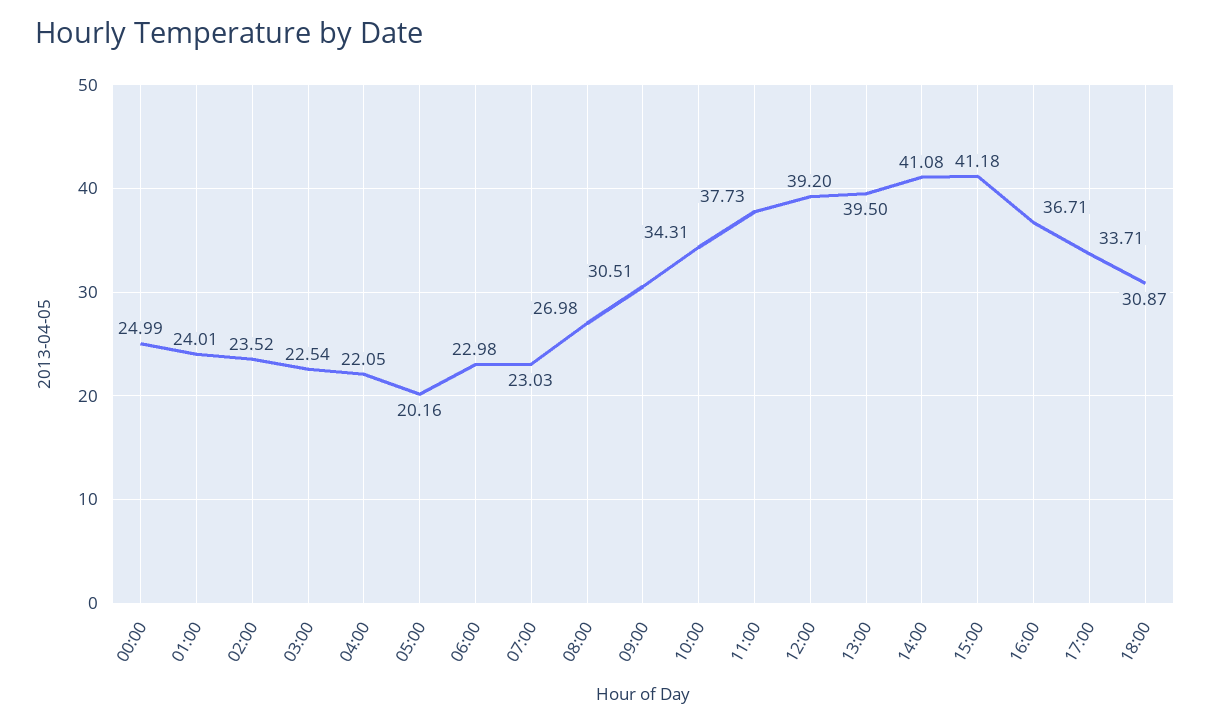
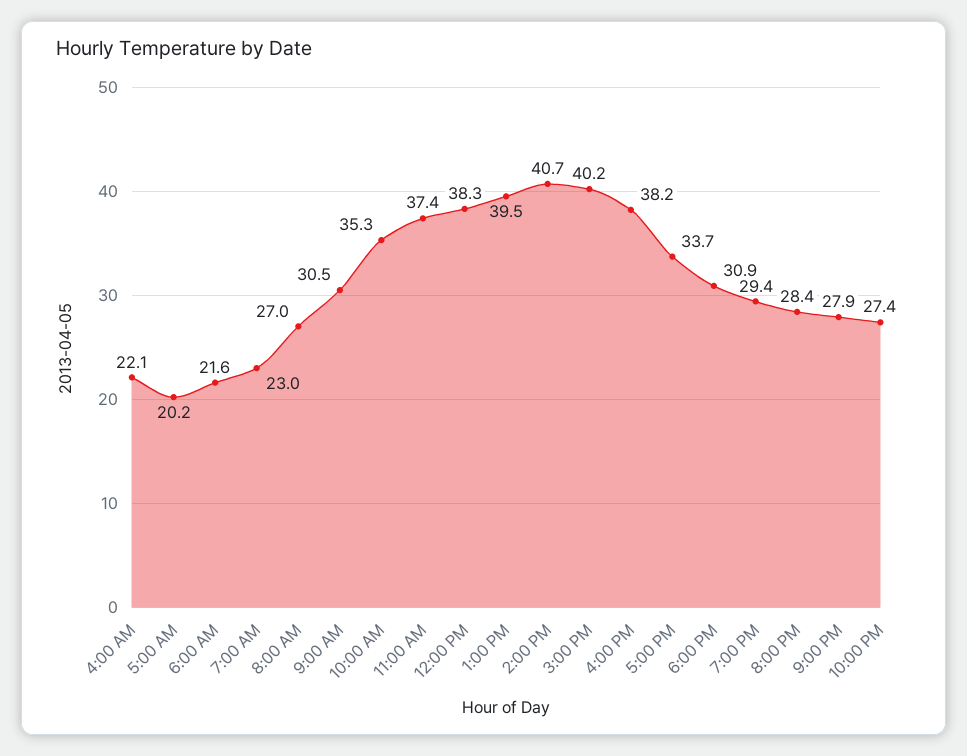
00:00: 24.99 -> none
01:00: 24.01 -> none
02:00: 23.52 -> none
03:00: 22.54 -> none
06:00: 22.98 -> 21.6
10:00: 34.31 -> 35.3
11:00: 37.73 -> 37.4
12:00: 39.2 -> 38.3
14:00: 41.08 -> 40.7
15:00: 41.18 -> 40.2
16:00: 36.71 -> 38.2
7:00 PM: none -> 29.4
8:00 PM: none -> 28.4
9:00 PM: none -> 27.9
10:00 PM: none -> 27.4

